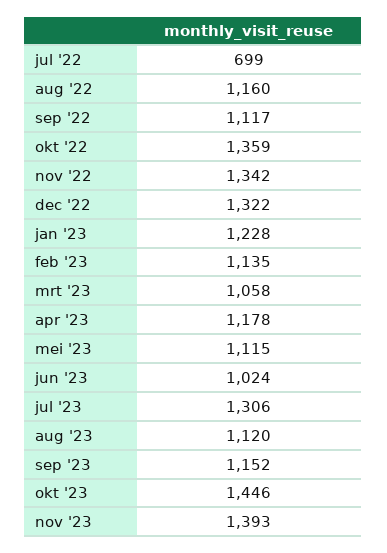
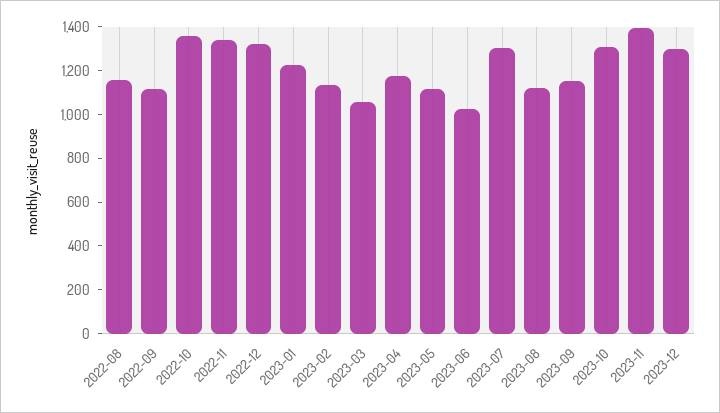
jul '22: 699 -> none
okt '23: 1446 -> 1300
2023-12: none -> 1300

